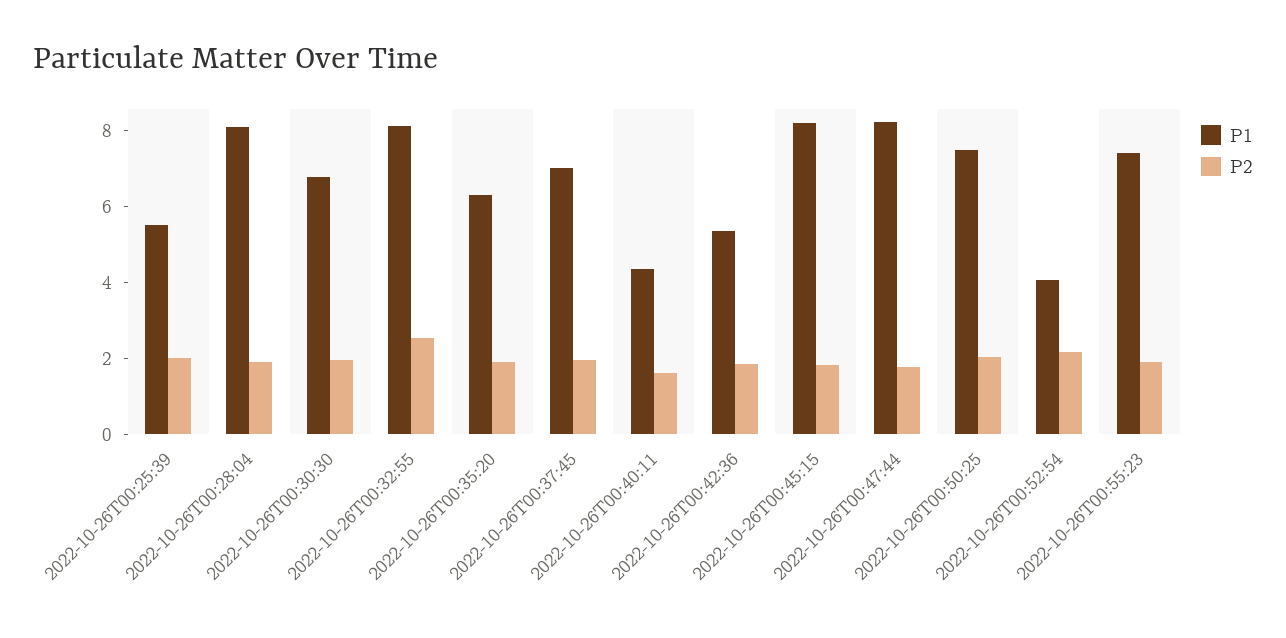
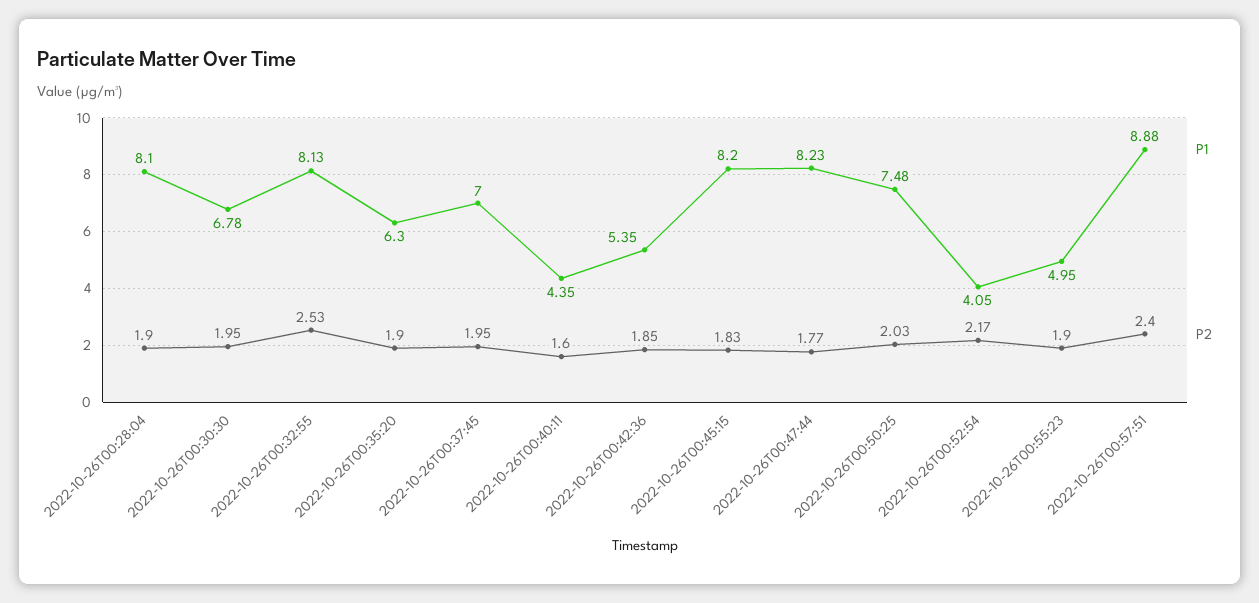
P1, 2022-10-26T00:25:39: 5.5 -> none
P2, 2022-10-26T00:25:39: 2 -> none
P1, 2022-10-26T00:55:23: 7.5 -> 4.95
P1, 2022-10-26T00:57:51: none -> 8.88
P2, 2022-10-26T00:57:51: none -> 2.4

